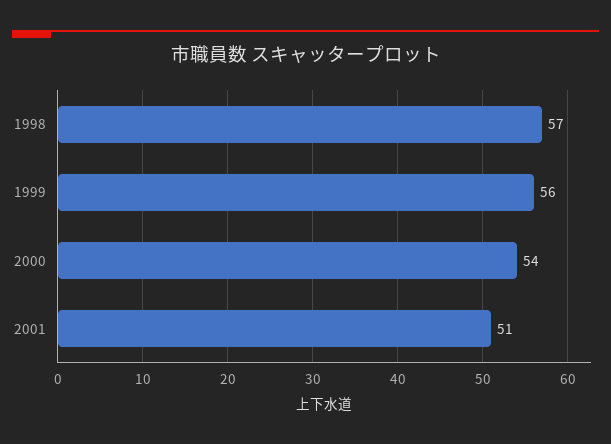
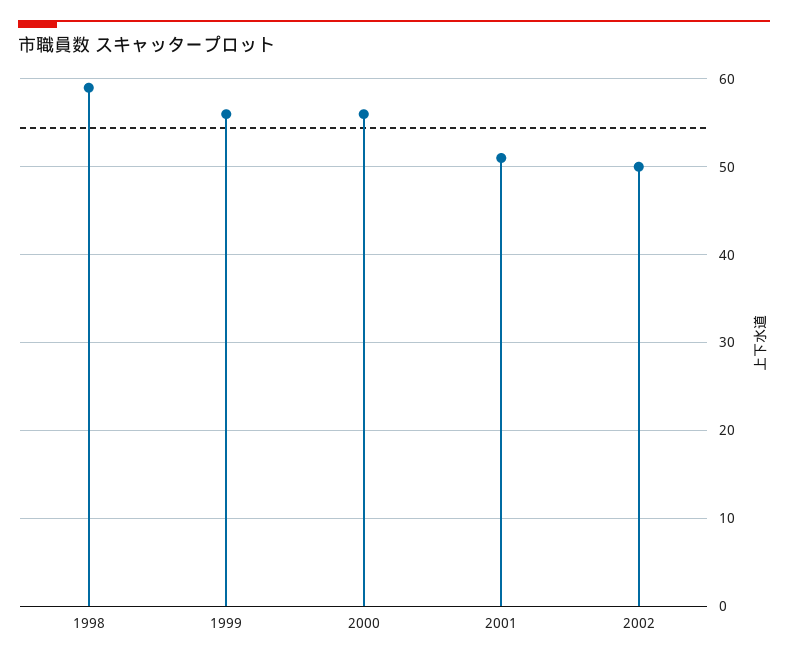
1998: 57 -> 59
2000: 54 -> 56
2002: none -> 50

